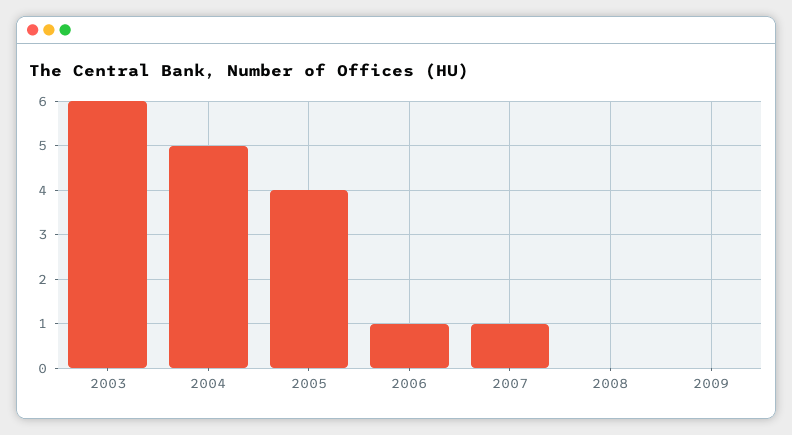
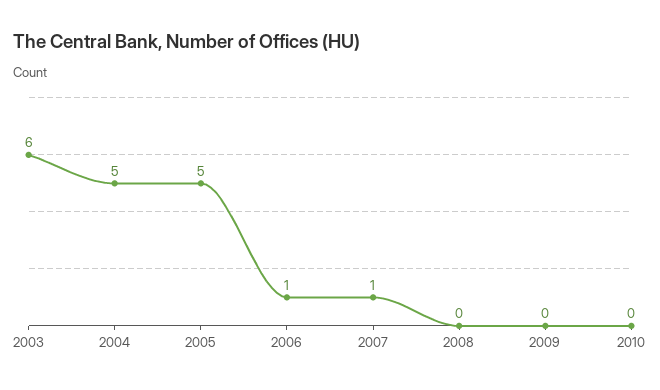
2005: 4 -> 5
2010: none -> 0

